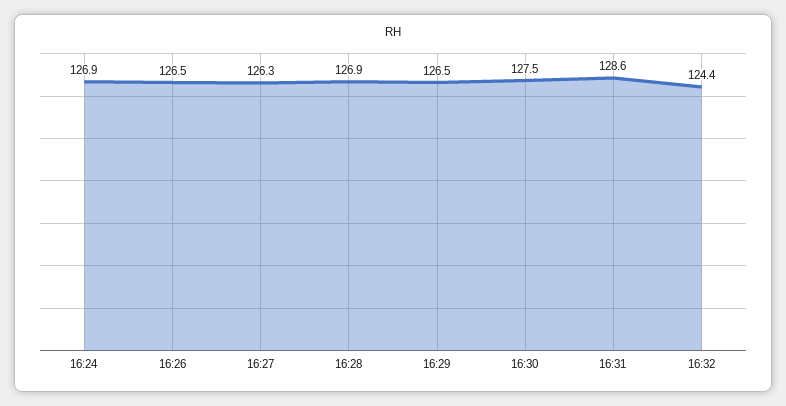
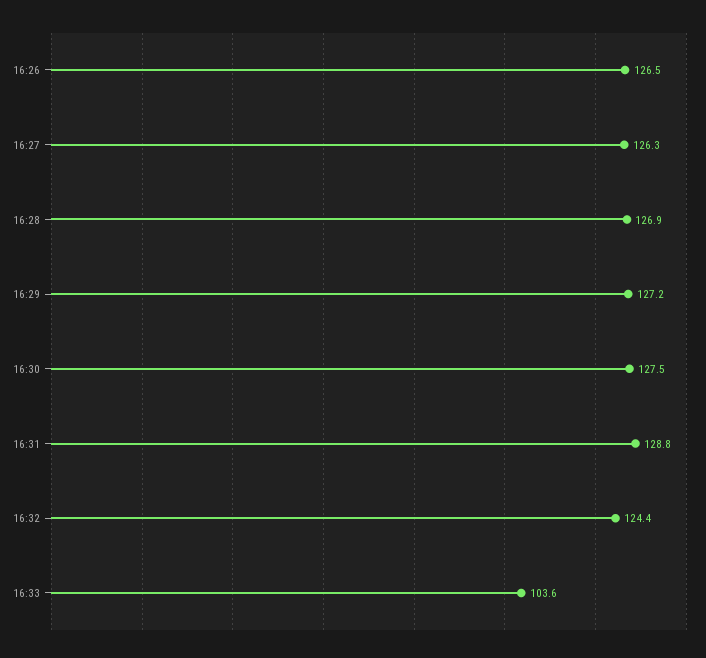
16:24: 126.9 -> none
16:29: 126.5 -> 127.2
16:31: 128.6 -> 128.8
16:33: none -> 103.6

